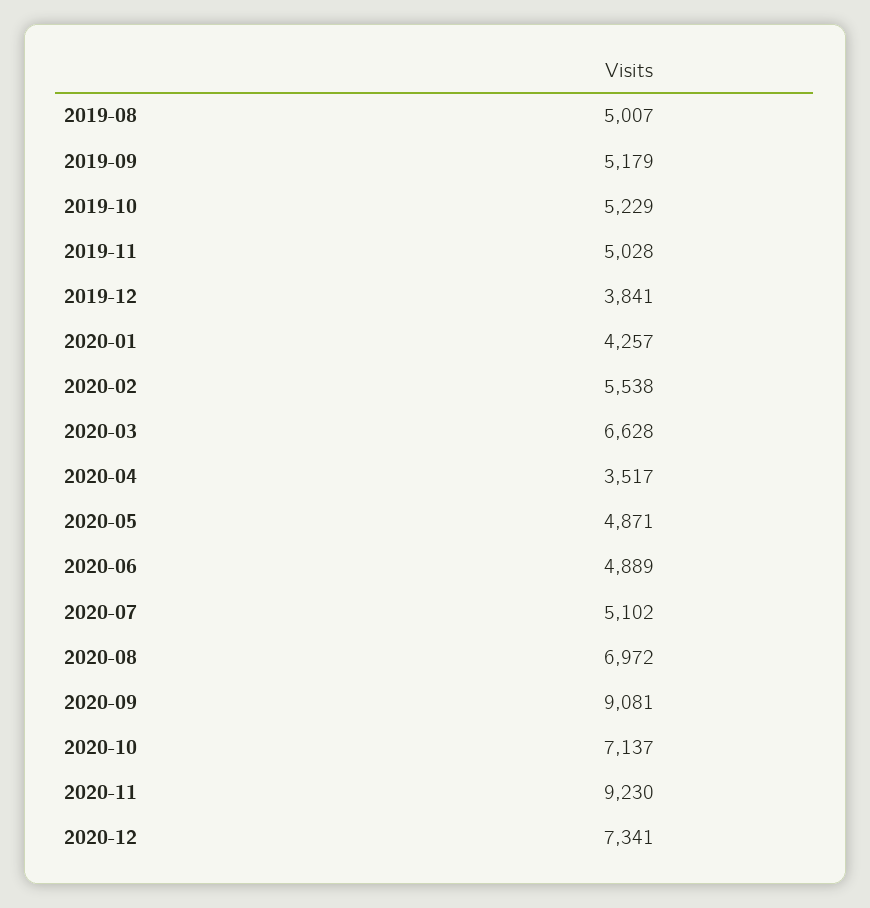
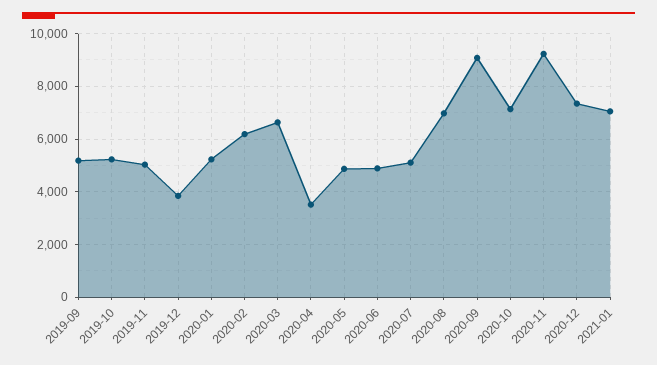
2019-08: 5007 -> none
2020-01: 4257 -> 5250
2020-02: 5538 -> 6250
2021-01: none -> 7000

